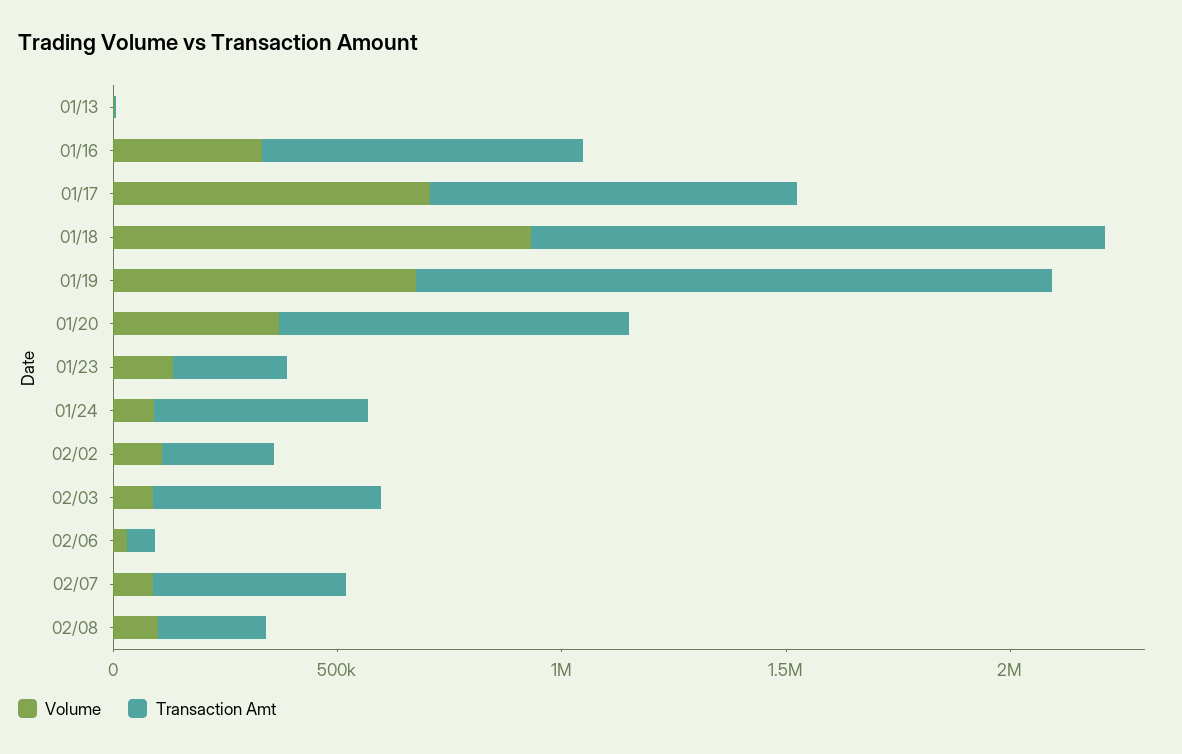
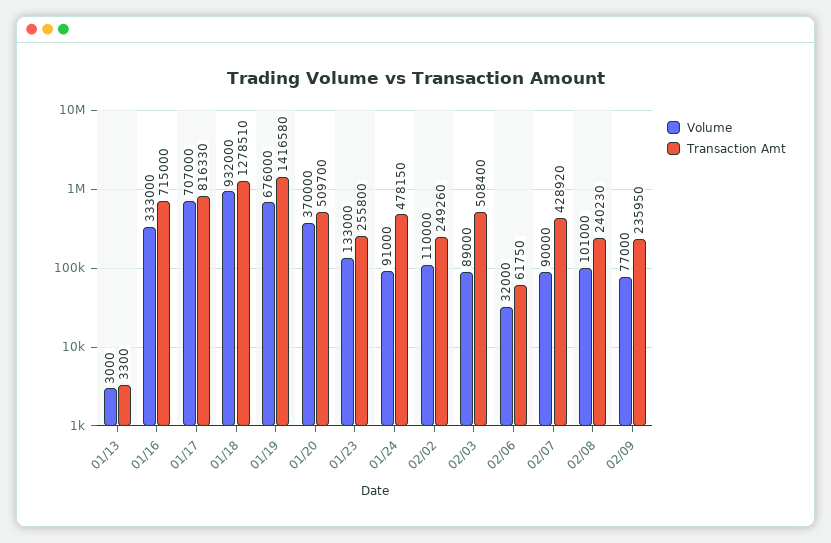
Transaction Amt, 01/20: 800000 -> 509700
Volume, 02/09: none -> 77000
Transaction Amt, 02/09: none -> 235950

